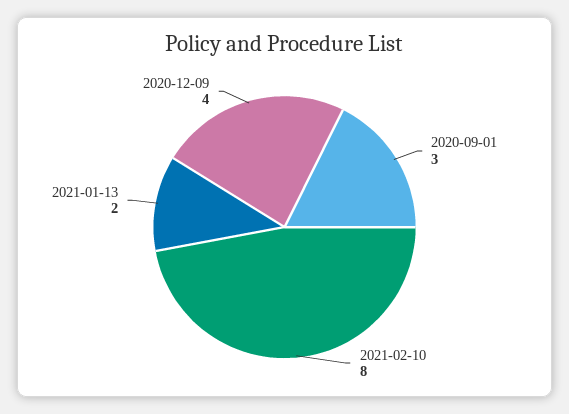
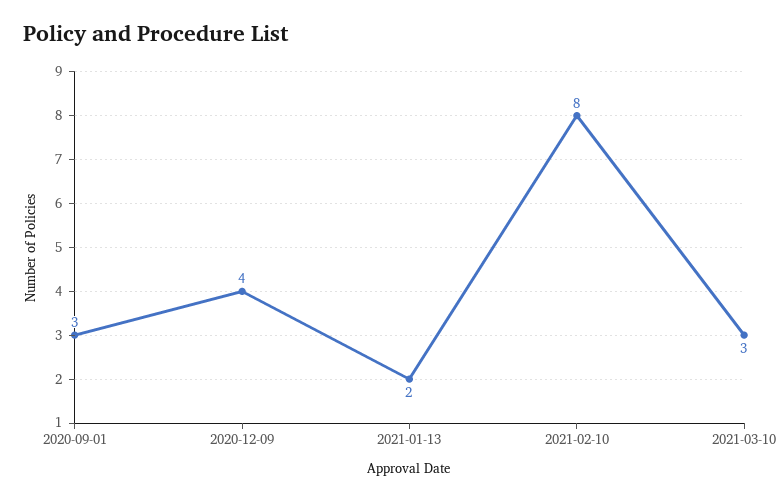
2021-03-10: none -> 3

